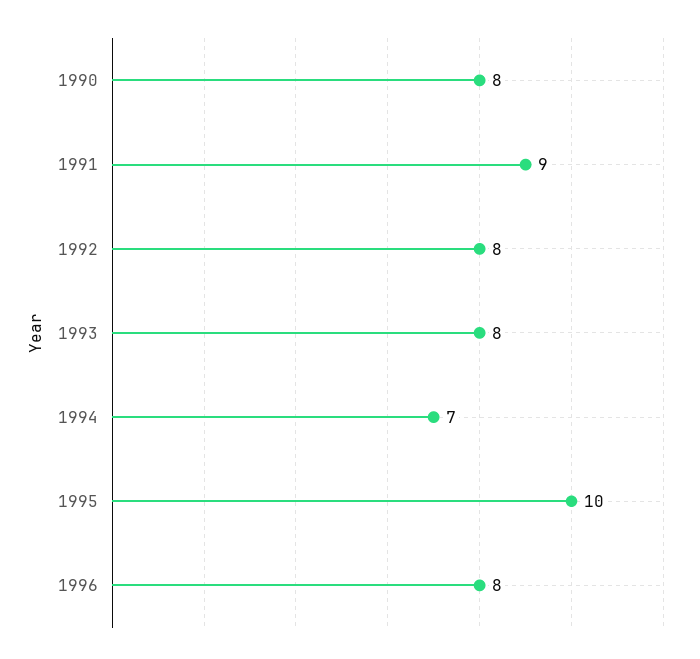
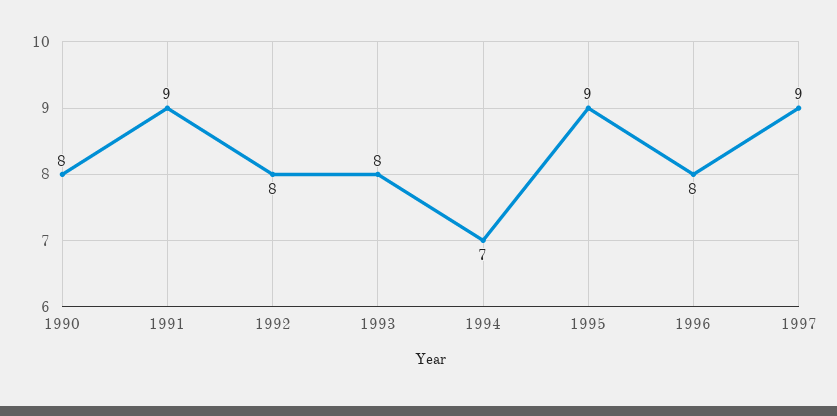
1995: 10 -> 9
1997: none -> 9

